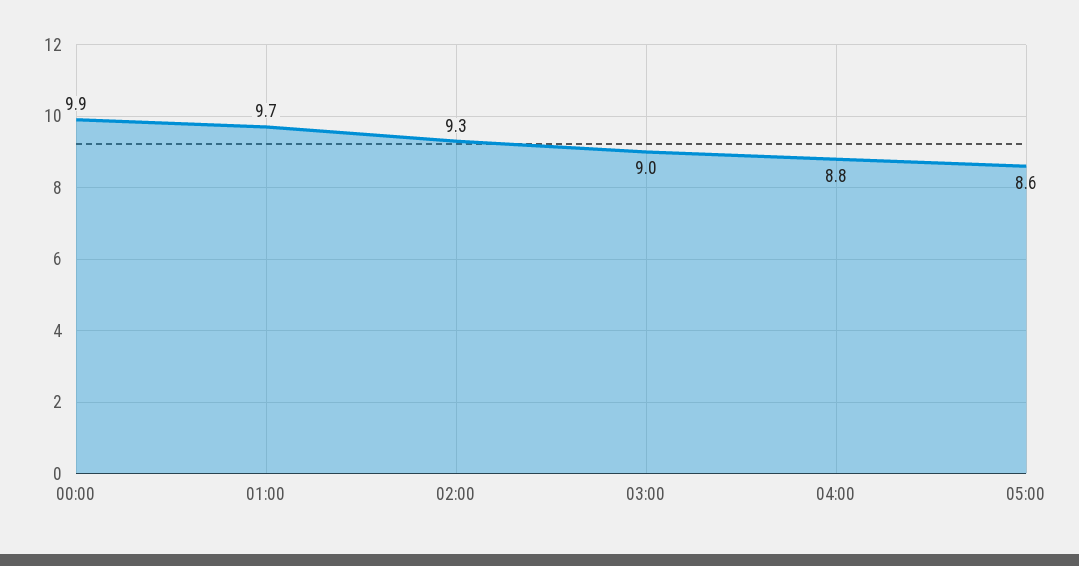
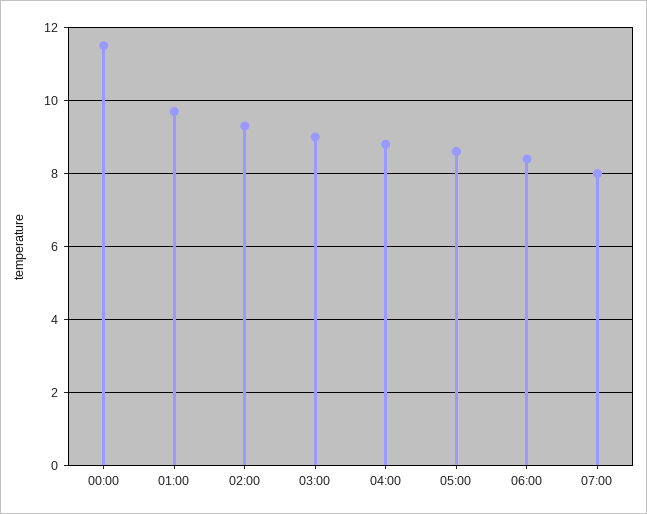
00:00: 9.9 -> 11.5
06:00: none -> 8.5
07:00: none -> 8

